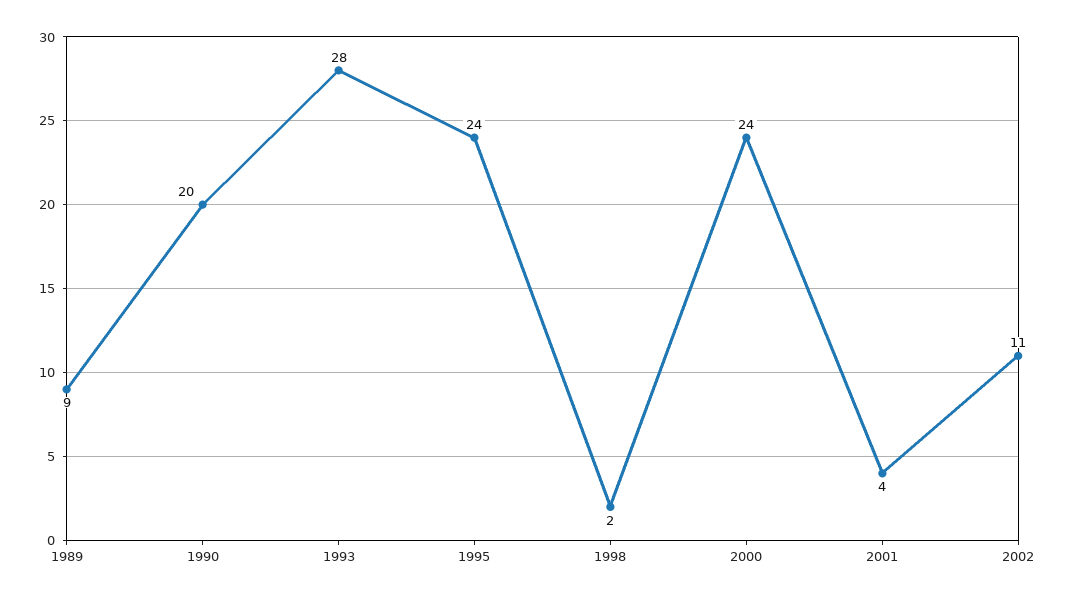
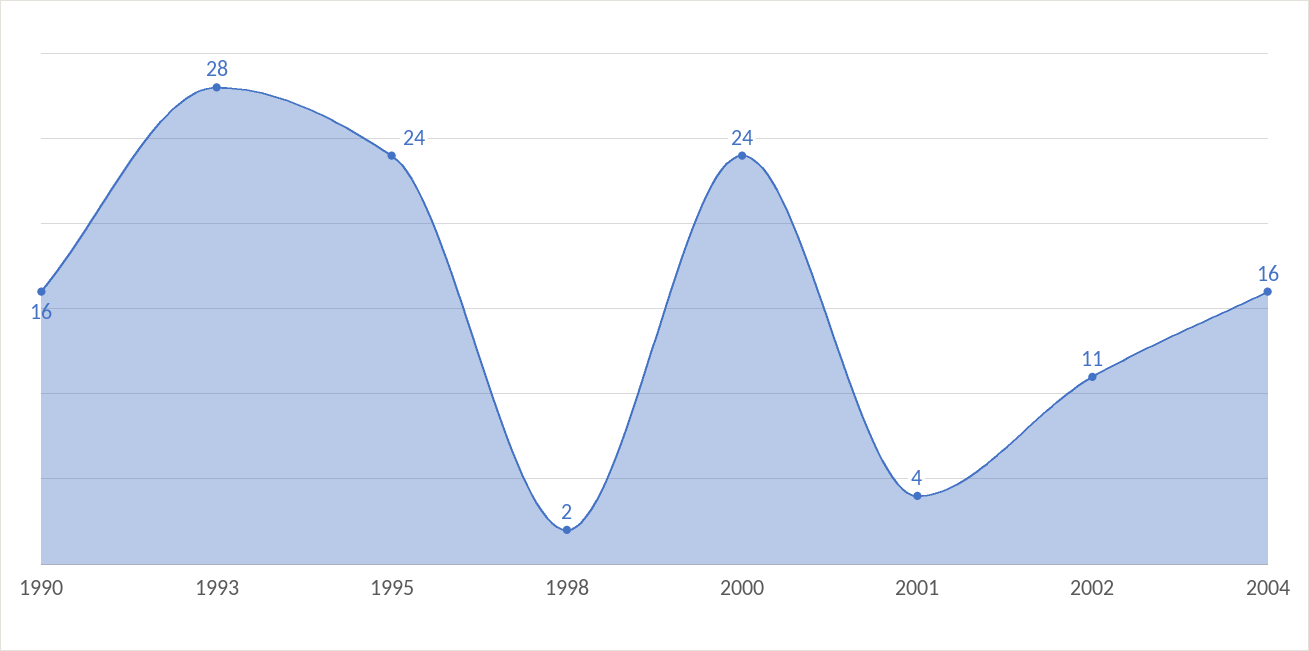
1989: 9 -> none
1990: 20 -> 16
2004: none -> 16

